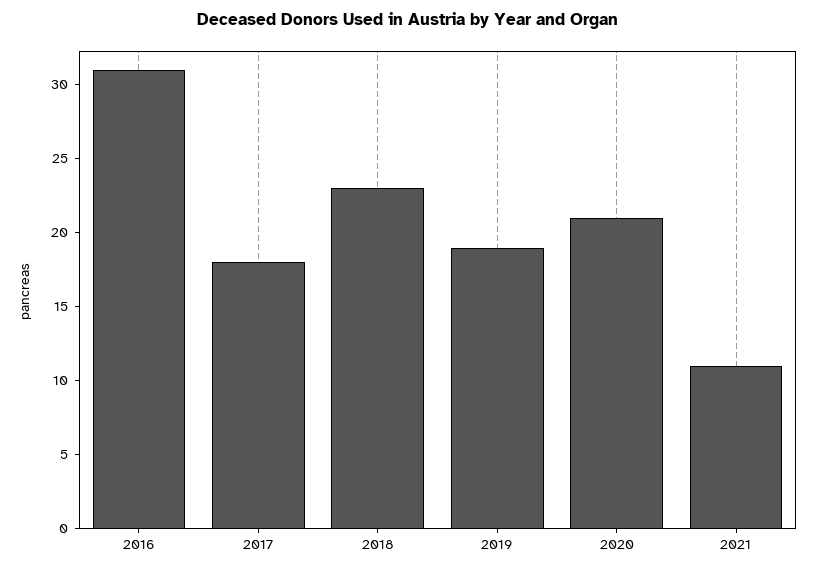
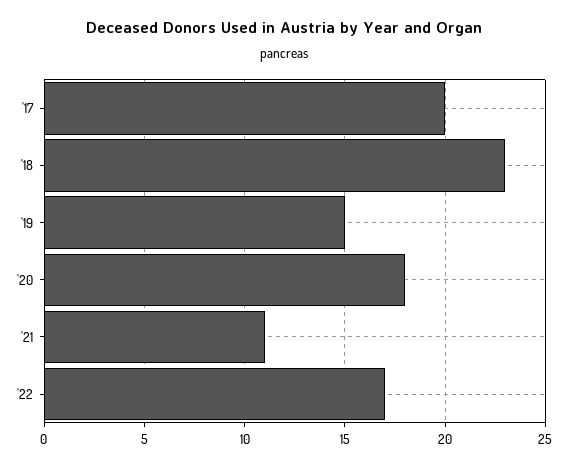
2016: 31 -> none
2017: 18 -> 20
2019: 19 -> 15
2020: 21 -> 18
'22: none -> 17

